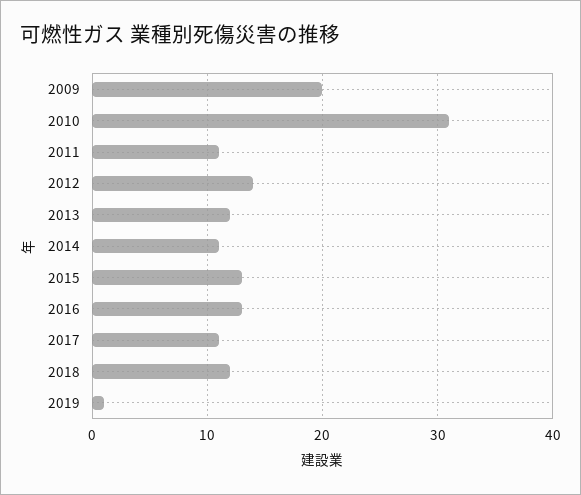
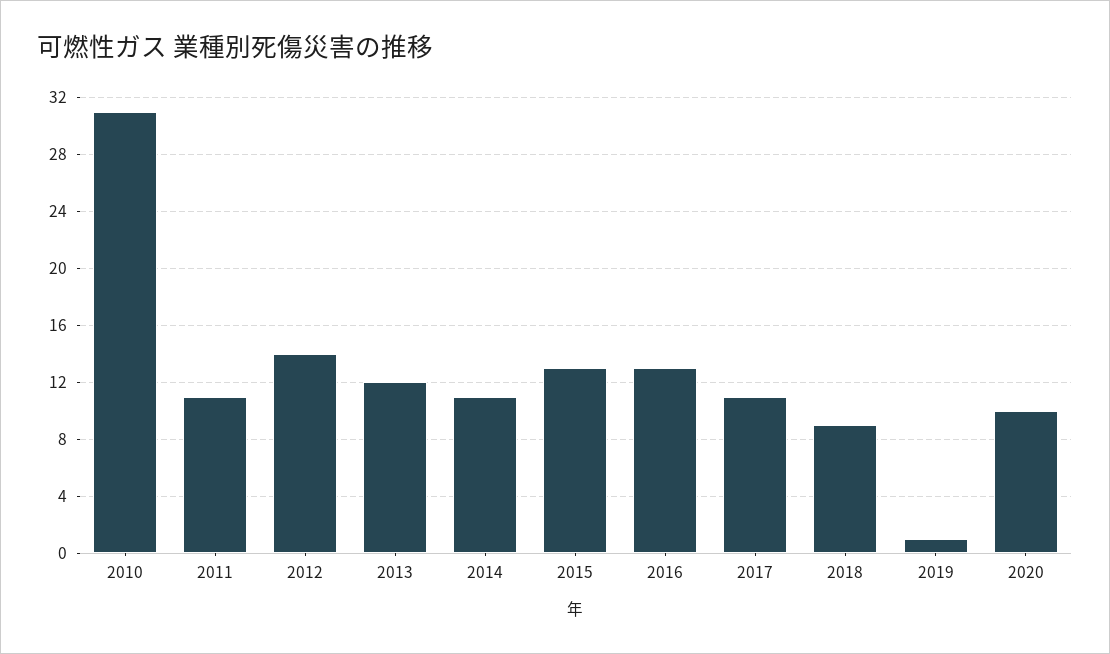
2009: 20 -> none
2018: 12 -> 9
2020: none -> 10

